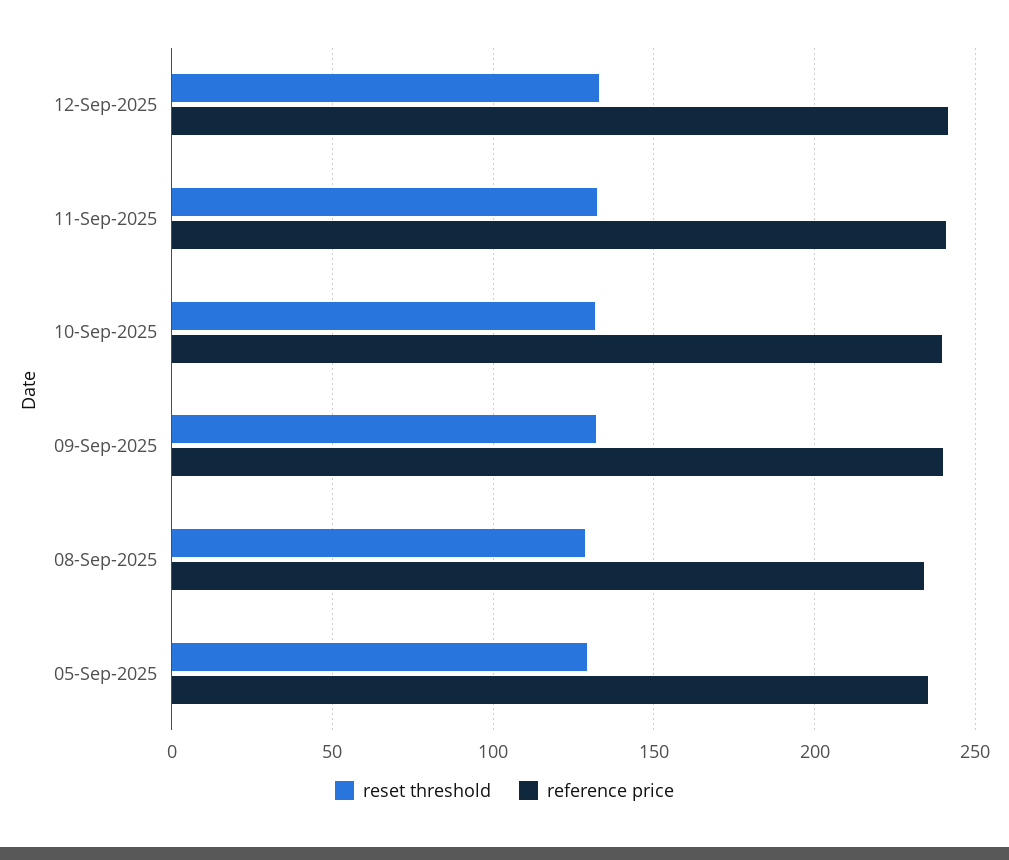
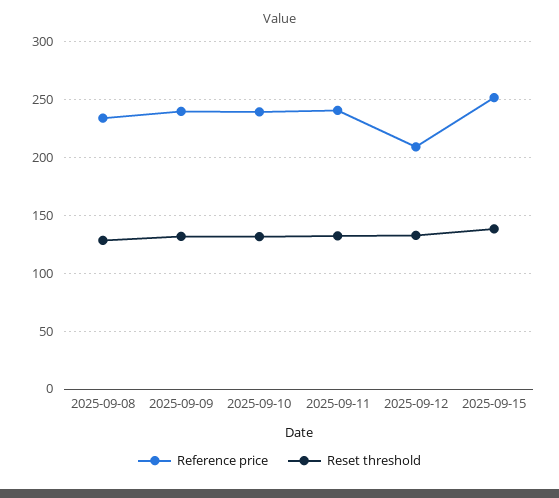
reference price, 12-Sep-2025: 240 -> 210
reset threshold, 05-Sep-2025: 130 -> none
reference price, 05-Sep-2025: 235 -> none
reference price, 2025-09-15: none -> 250
reset threshold, 2025-09-15: none -> 140

